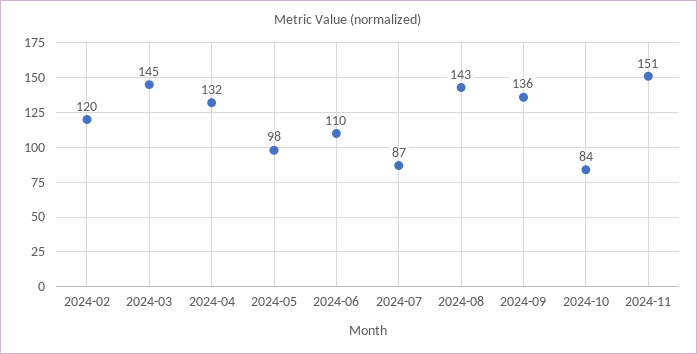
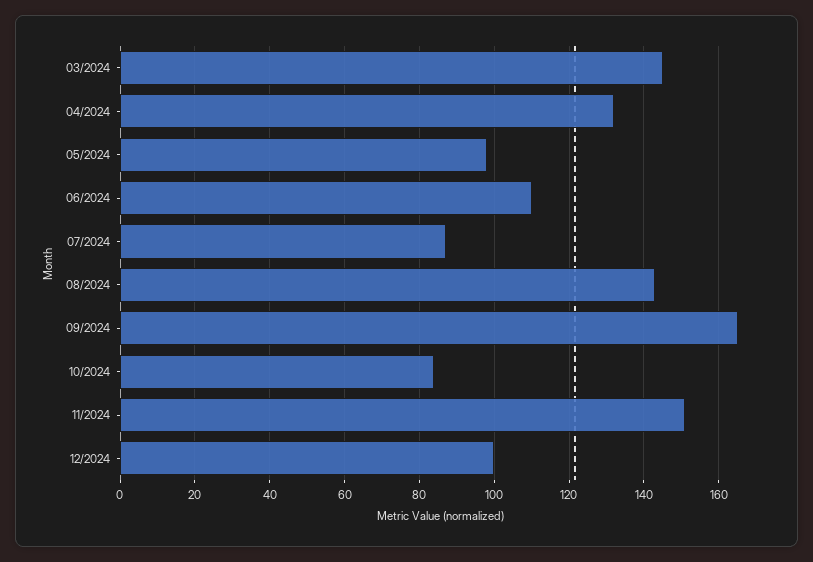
2024-02: 120 -> none
2024-09: 136 -> 165
12/2024: none -> 100

